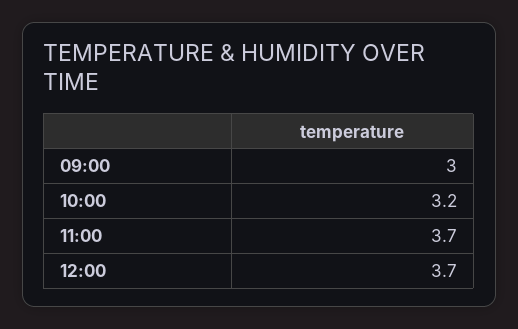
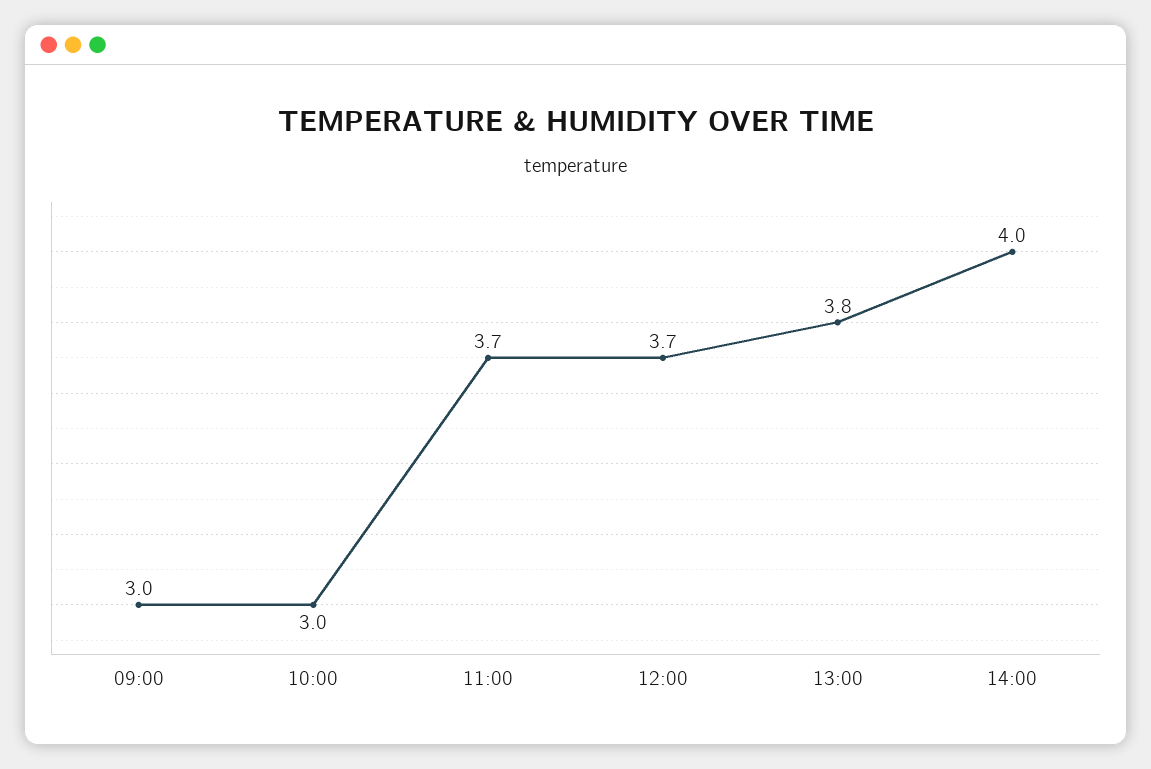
10:00: 3.2 -> 3
13:00: none -> 3.8
14:00: none -> 4

